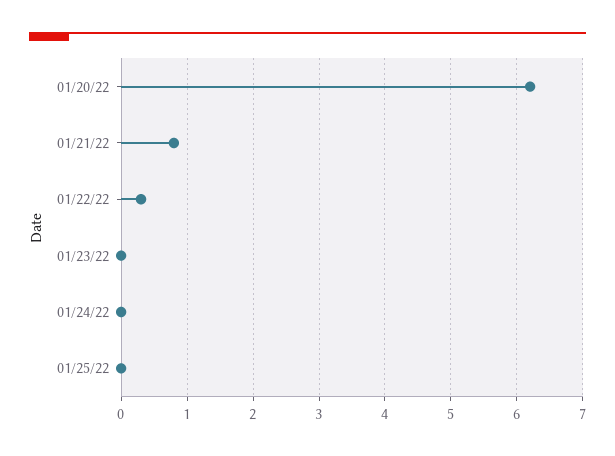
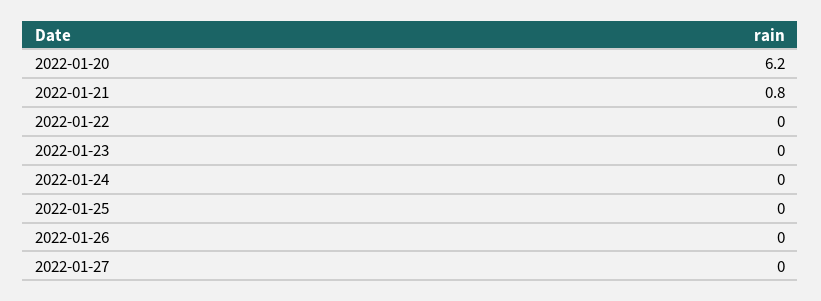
01/22/22: 0.3 -> 0
2022-01-26: none -> 0
2022-01-27: none -> 0

